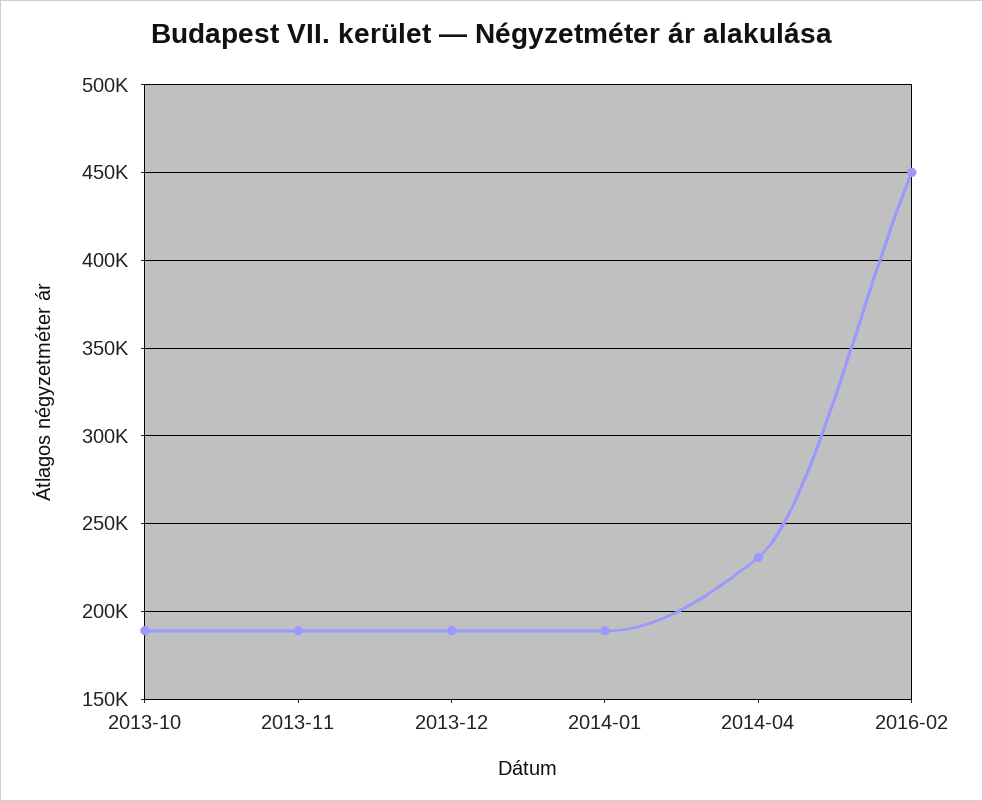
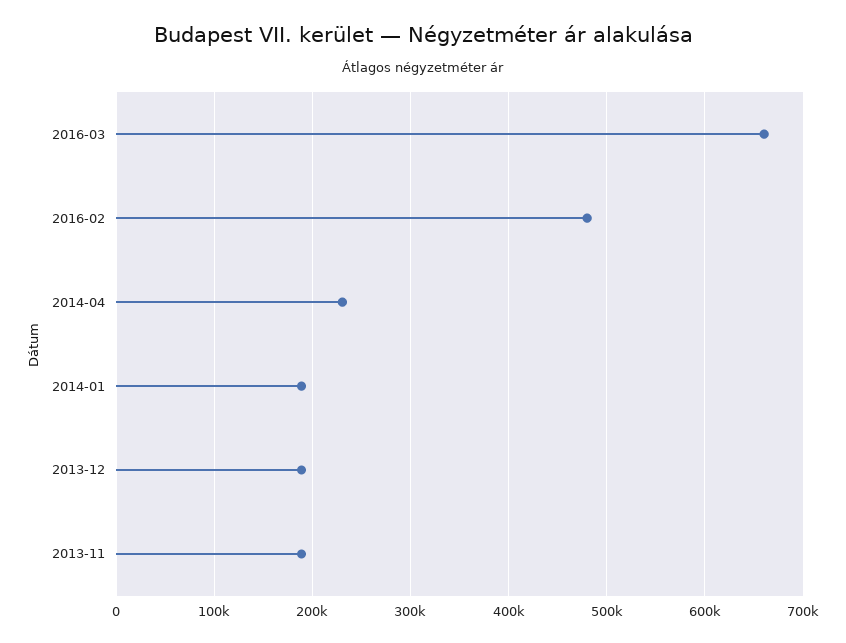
2013-10: 190000 -> none
2016-02: 450000 -> 480000
2016-03: none -> 660000

